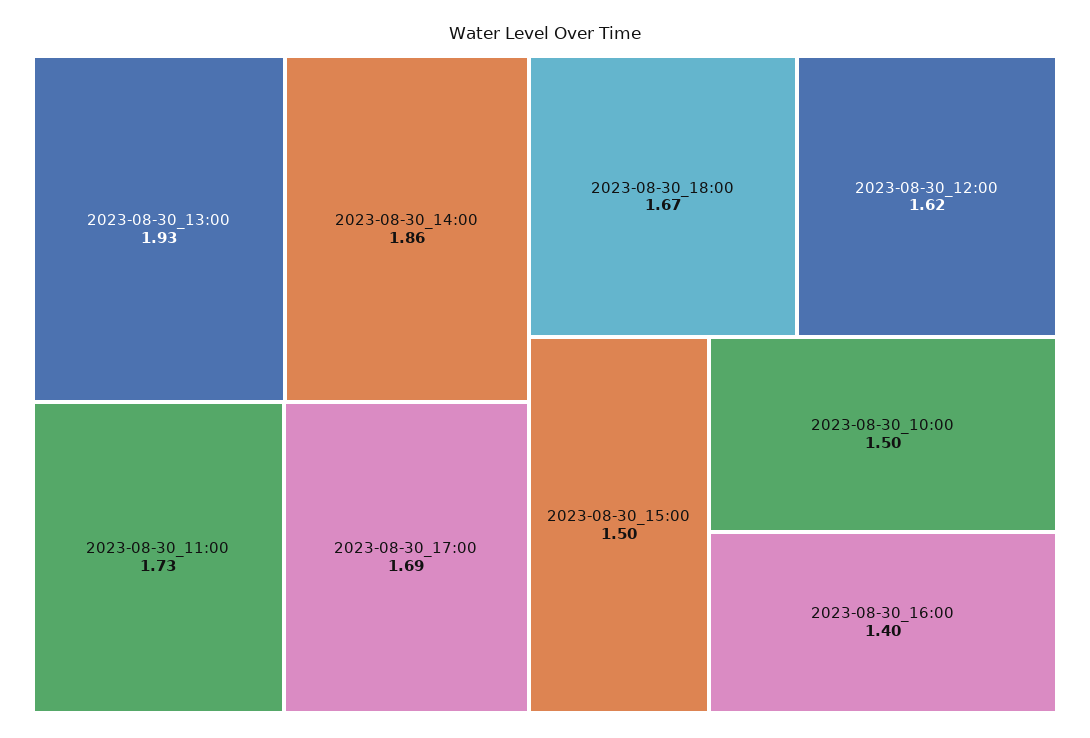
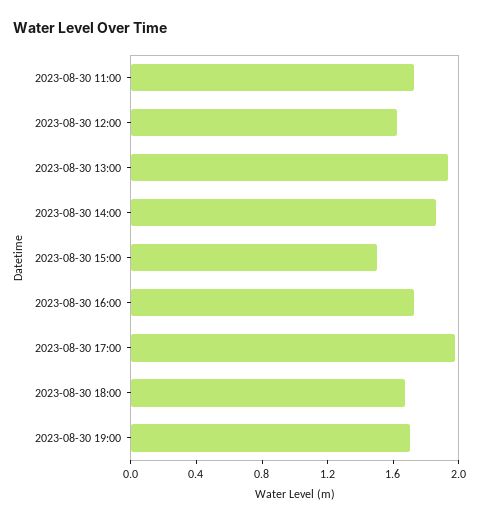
2023-08-30_17:00: 1.69 -> 2
2023-08-30_10:00: 1.5 -> none
2023-08-30_16:00: 1.4 -> 1.7
2023-08-30 19:00: none -> 1.7

